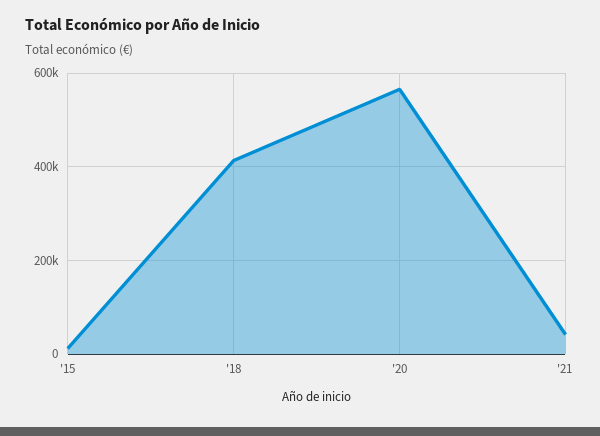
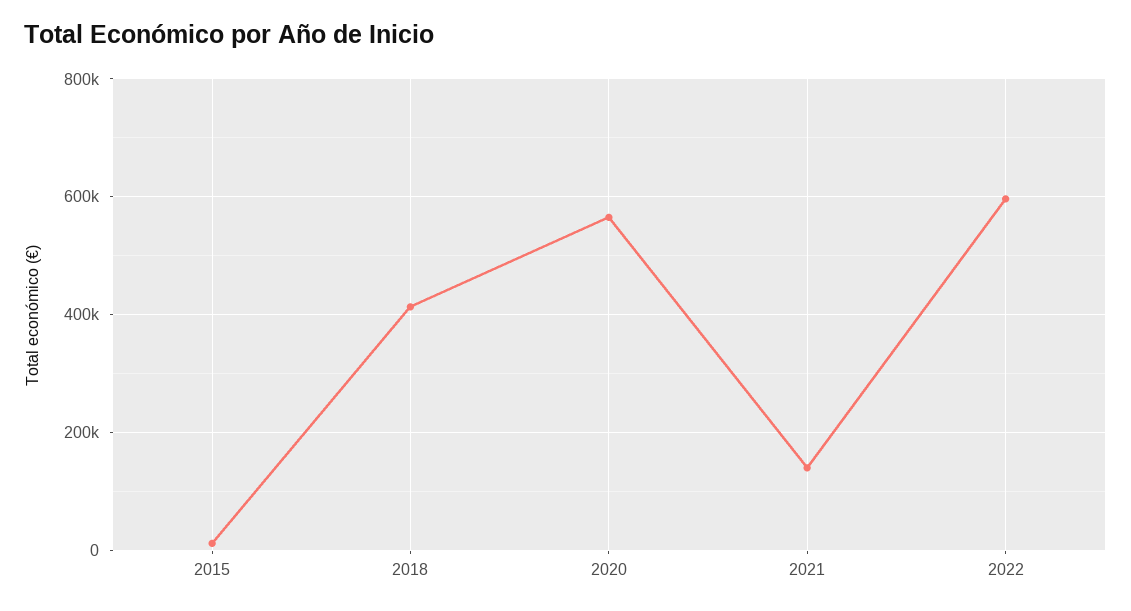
'21: 40000 -> 140000
2022: none -> 600000

